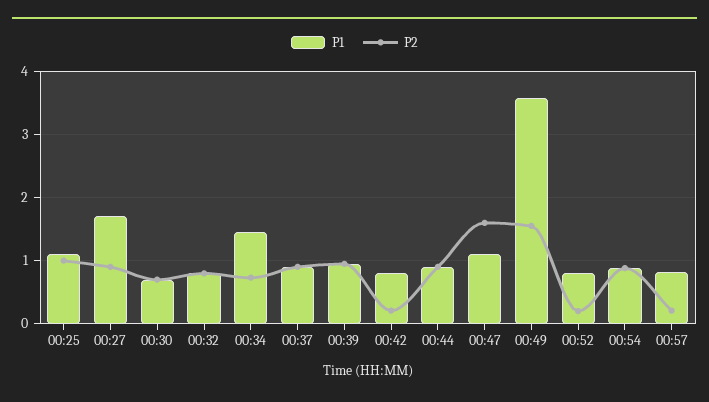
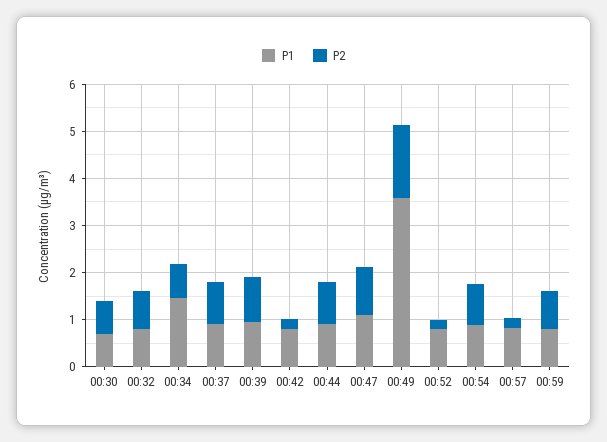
P1, 00:25: 1.1 -> none
P2, 00:25: 1 -> none
P1, 00:27: 1.7 -> none
P2, 00:27: 0.9 -> none
P2, 00:47: 1.6 -> 1
P1, 00:59: none -> 0.8
P2, 00:59: none -> 0.8

